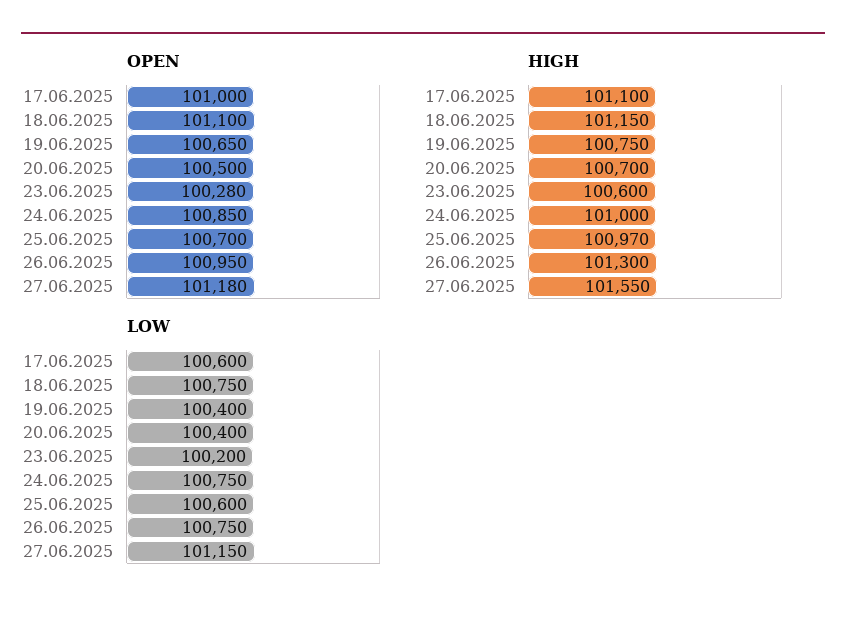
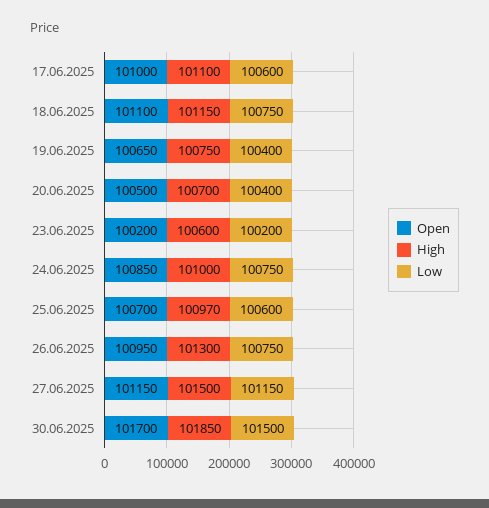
OPEN, 23.06.2025: 100280 -> 100200
OPEN, 27.06.2025: 101180 -> 101150
HIGH, 27.06.2025: 101550 -> 101500
OPEN, 30.06.2025: none -> 101700
HIGH, 30.06.2025: none -> 101850
LOW, 30.06.2025: none -> 101500

